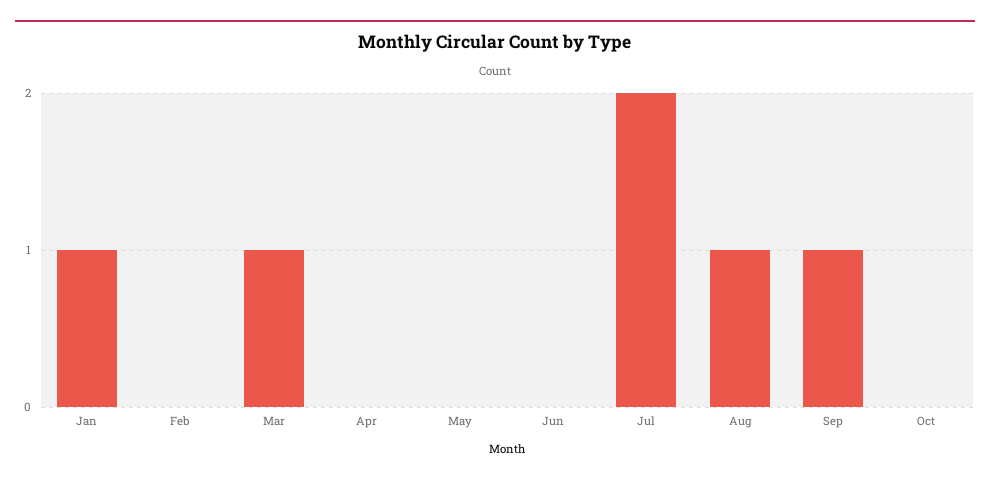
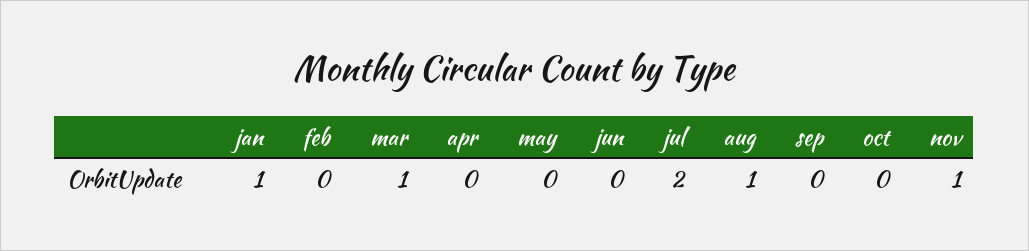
Sep: 1 -> 0
nov: none -> 1

